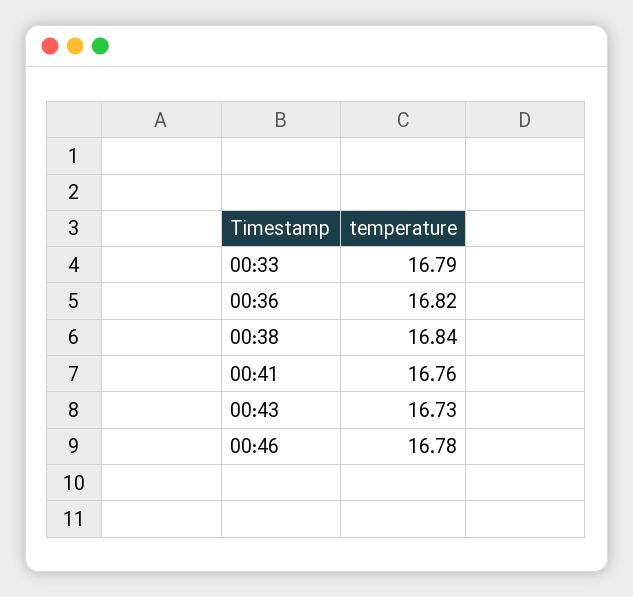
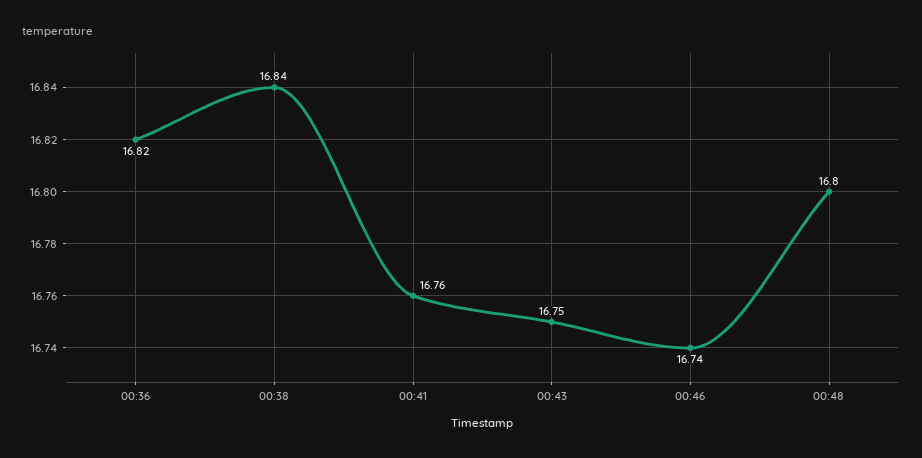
00:33: 16.79 -> none
00:43: 16.73 -> 16.75
00:46: 16.78 -> 16.74
00:48: none -> 16.8

